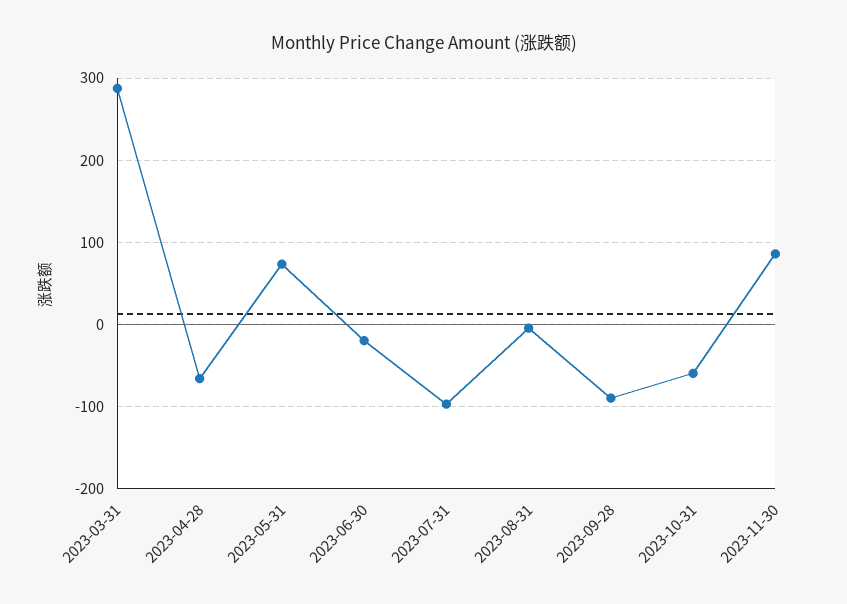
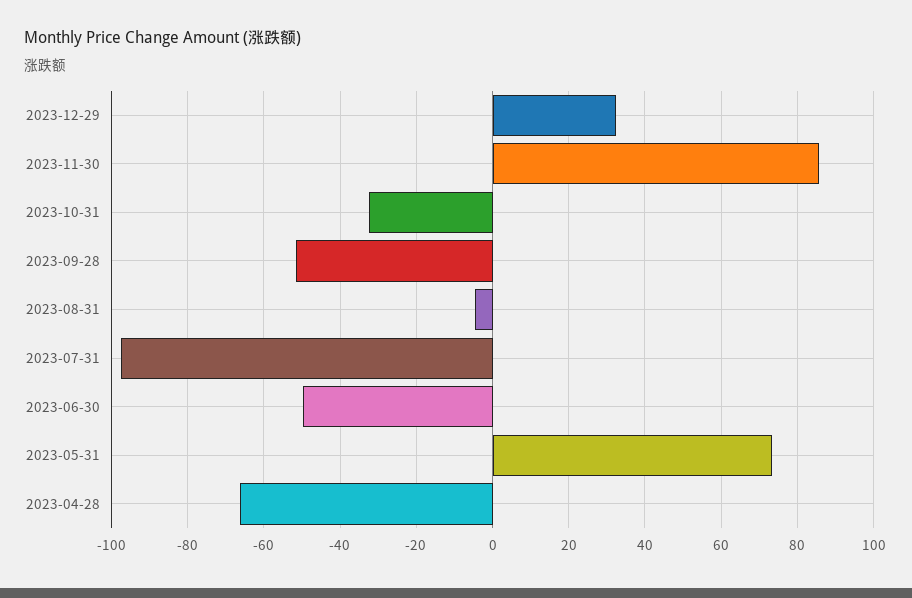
2023-03-31: 290 -> none
2023-06-30: -20 -> -50
2023-09-28: -90 -> -52
2023-10-31: -60 -> -32
2023-12-29: none -> 32

